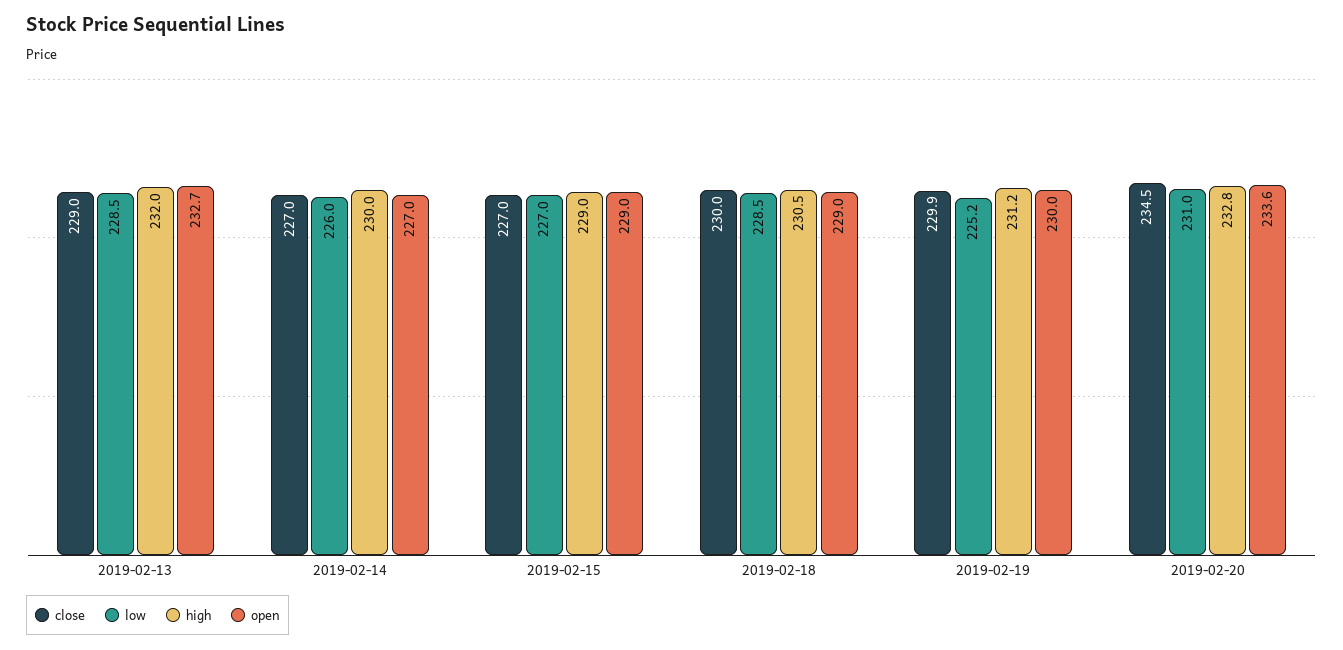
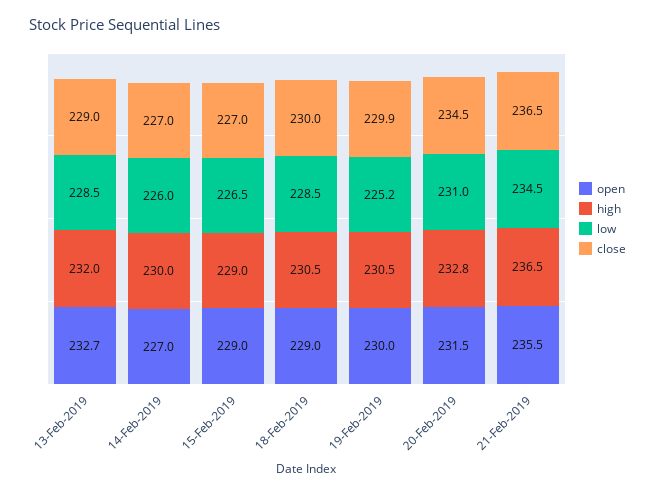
low, 2019-02-15: 227 -> 226.5
high, 2019-02-19: 231.2 -> 230.5
open, 2019-02-20: 233.6 -> 231.5
open, 21-Feb-2019: none -> 235.5
high, 21-Feb-2019: none -> 236.5
low, 21-Feb-2019: none -> 234.5
close, 21-Feb-2019: none -> 236.5

